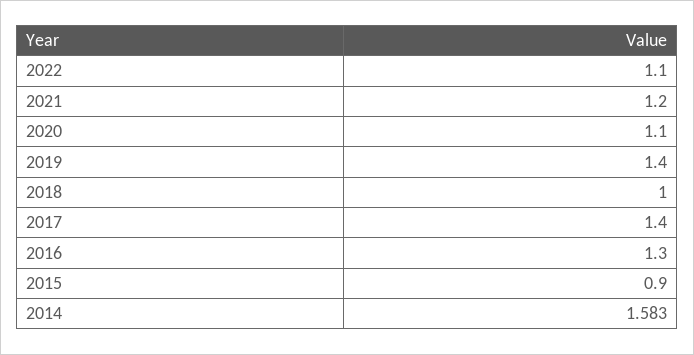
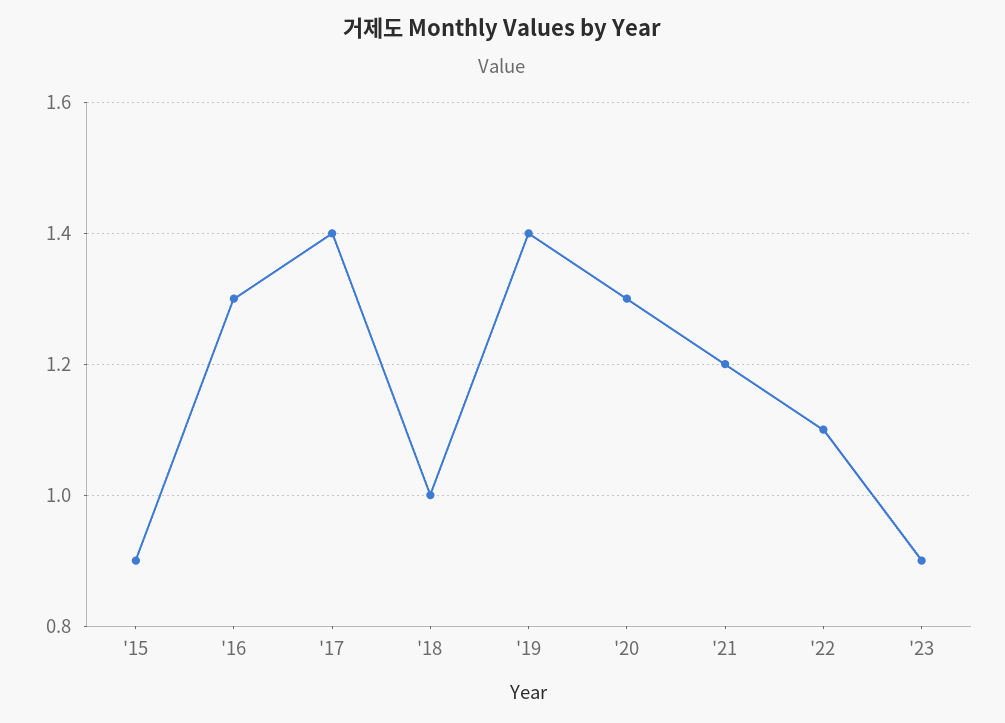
2020: 1.1 -> 1.3
2014: 1.583 -> none
'23: none -> 0.9

